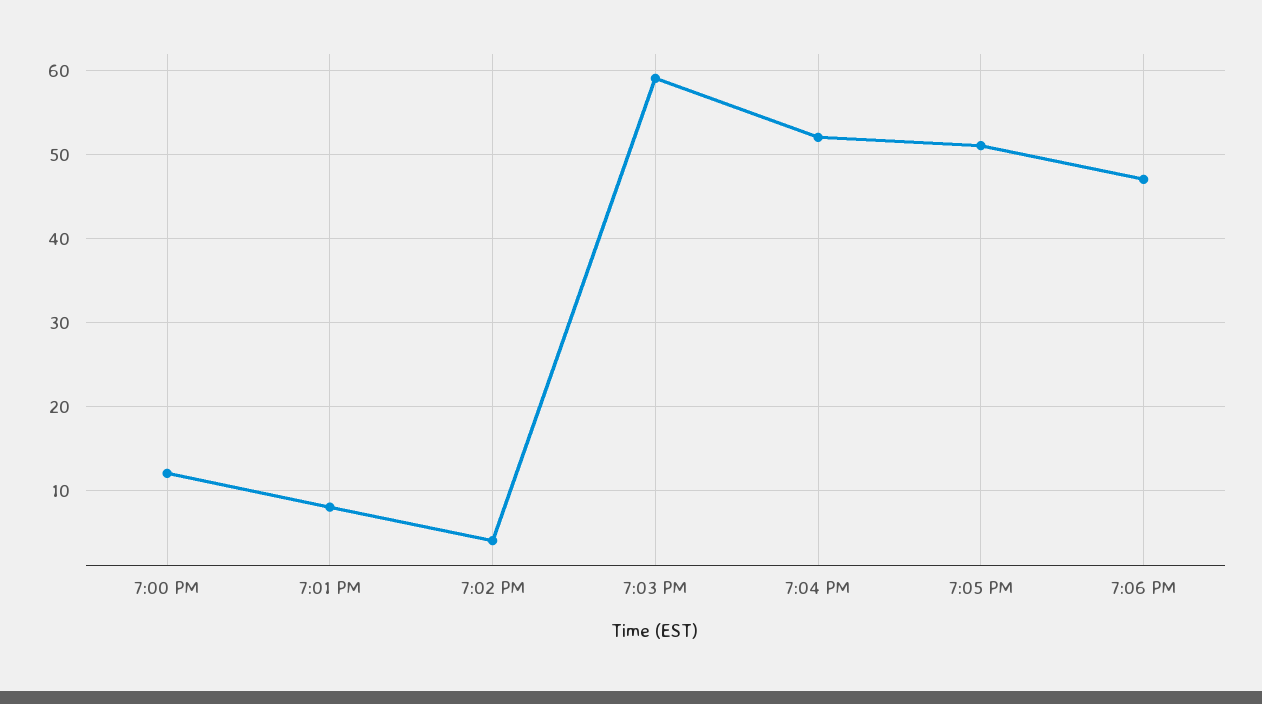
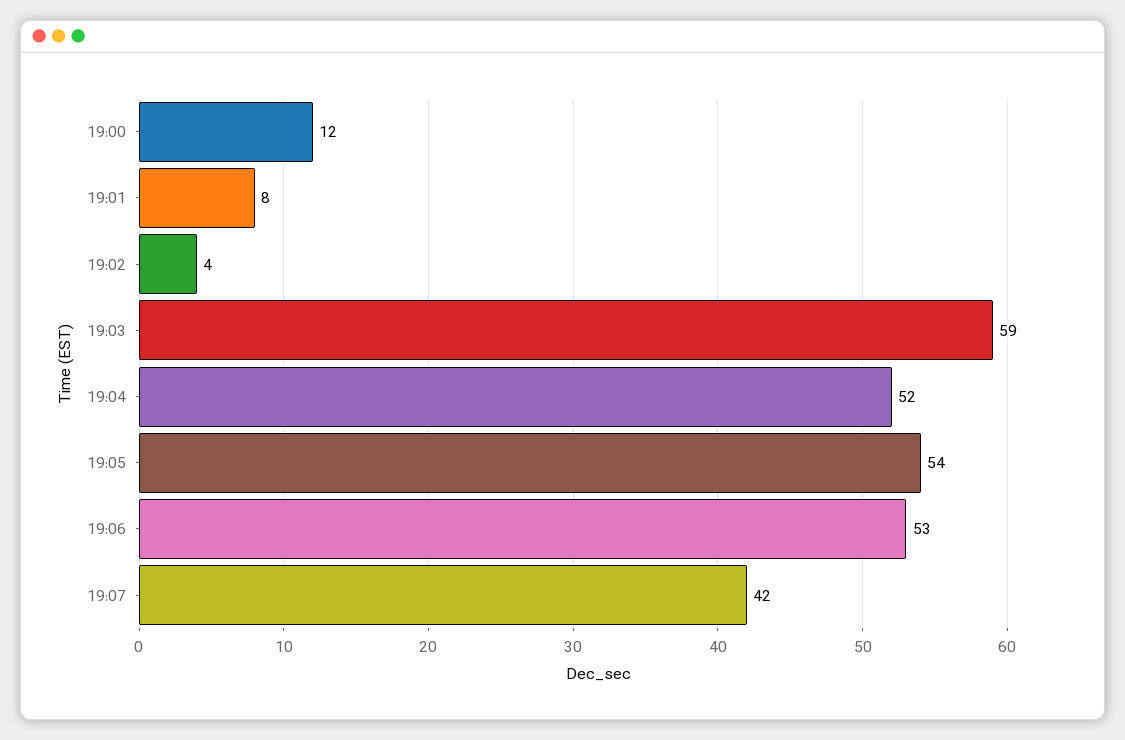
7:05 PM: 51 -> 54
7:06 PM: 47 -> 53
19:07: none -> 42

